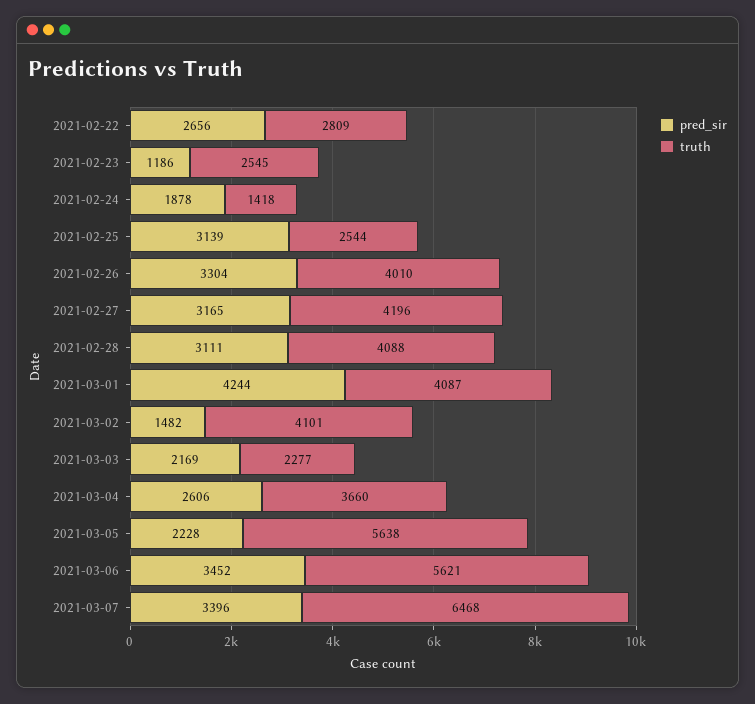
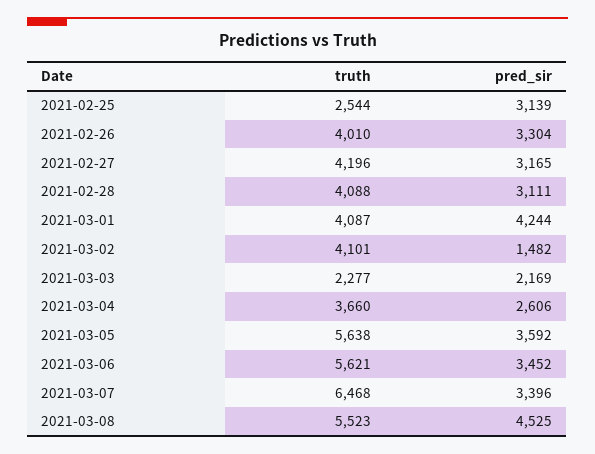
pred_sir, 2021-02-22: 2656 -> none
truth, 2021-02-22: 2809 -> none
pred_sir, 2021-02-23: 1186 -> none
truth, 2021-02-23: 2545 -> none
pred_sir, 2021-02-24: 1878 -> none
truth, 2021-02-24: 1418 -> none
pred_sir, 2021-03-05: 2228 -> 3592
truth, 2021-03-08: none -> 5523
pred_sir, 2021-03-08: none -> 4525

